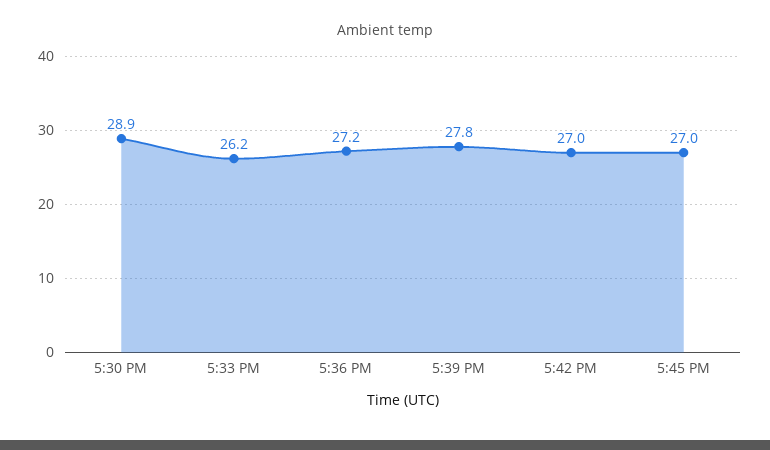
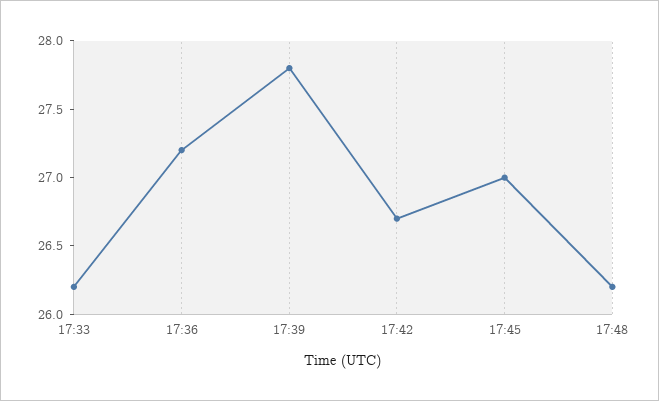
5:30 PM: 28.9 -> none
5:42 PM: 27 -> 26.7
17:48: none -> 26.2

